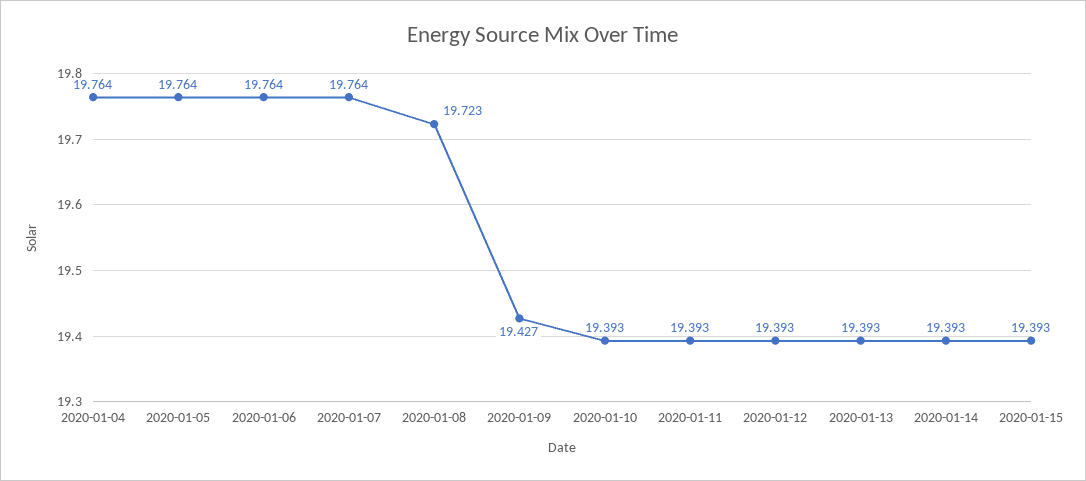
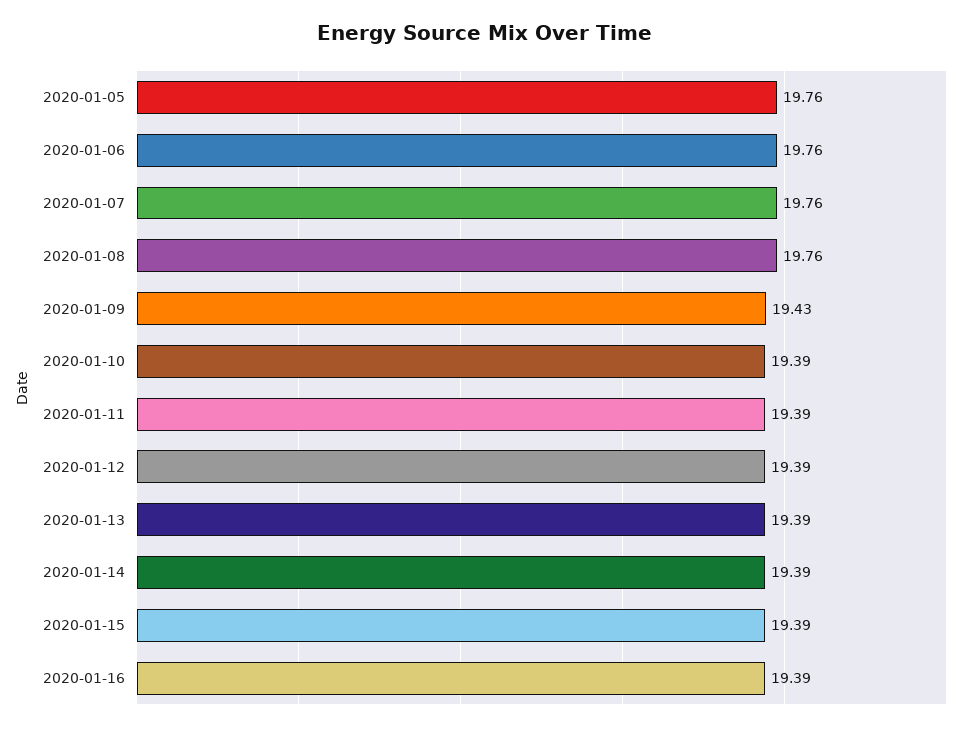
2020-01-04: 19.764 -> none
2020-01-08: 19.723 -> 19.76
2020-01-16: none -> 19.39

